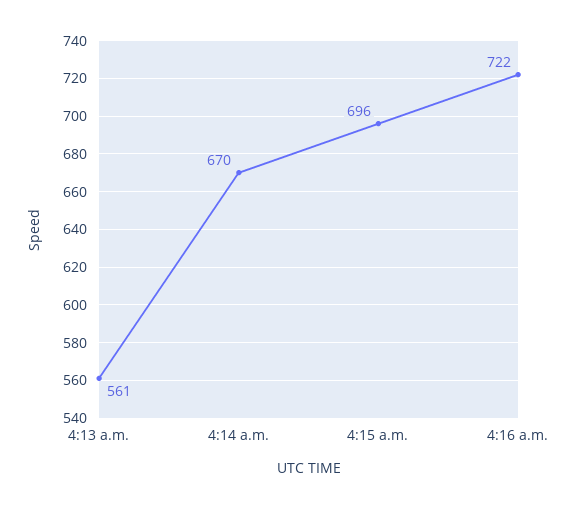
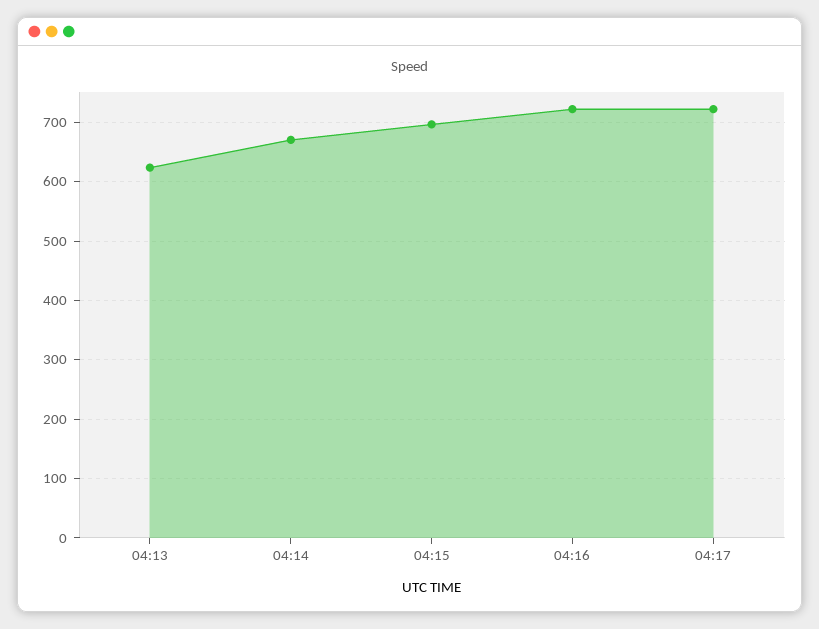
4:13 a.m.: 561 -> 620
04:17: none -> 720

